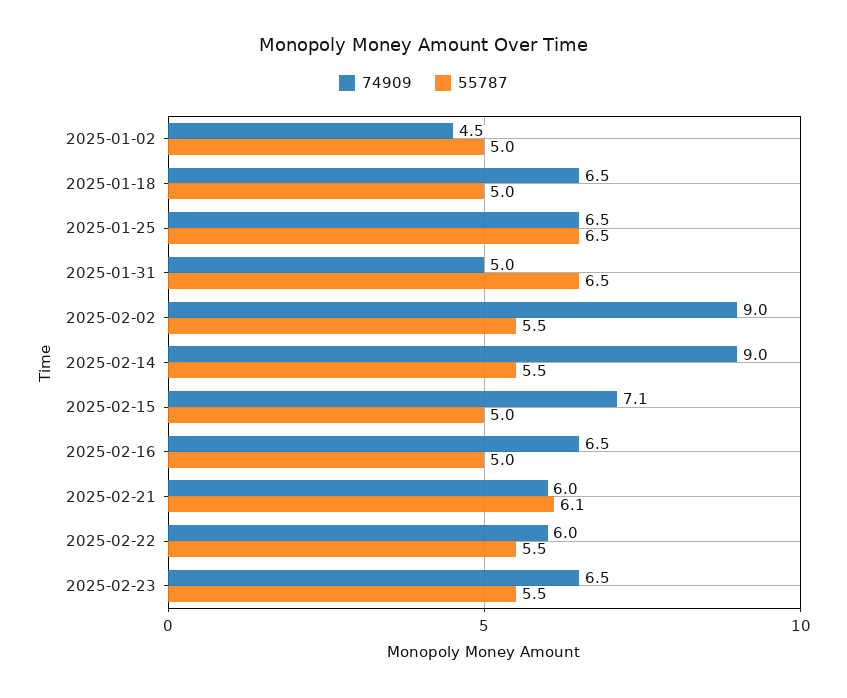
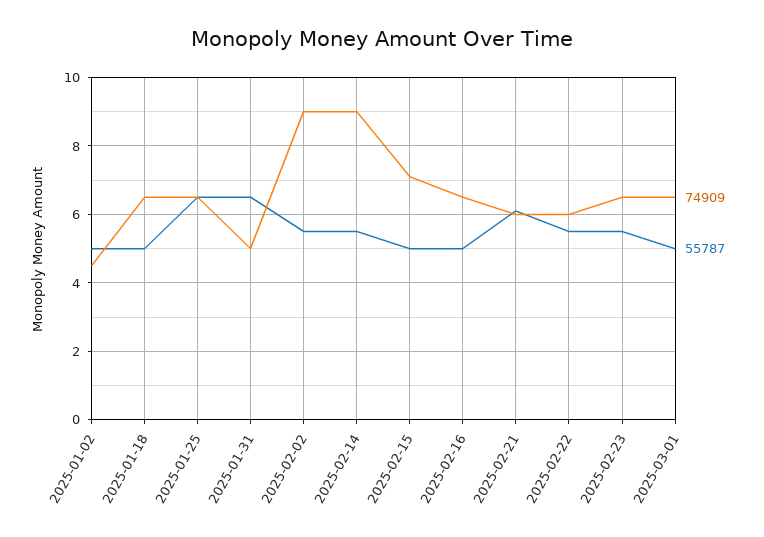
74909, 2025-03-01: none -> 6.5
55787, 2025-03-01: none -> 5

